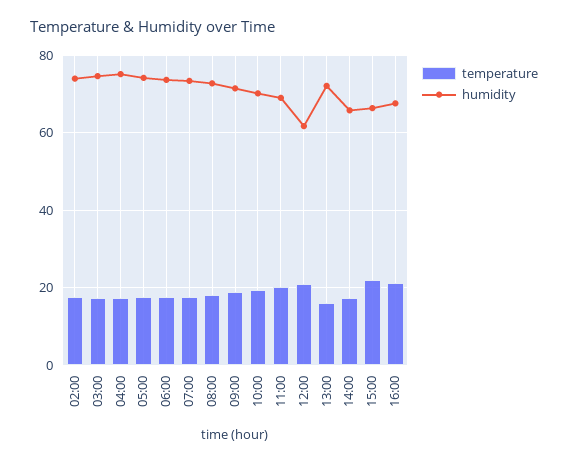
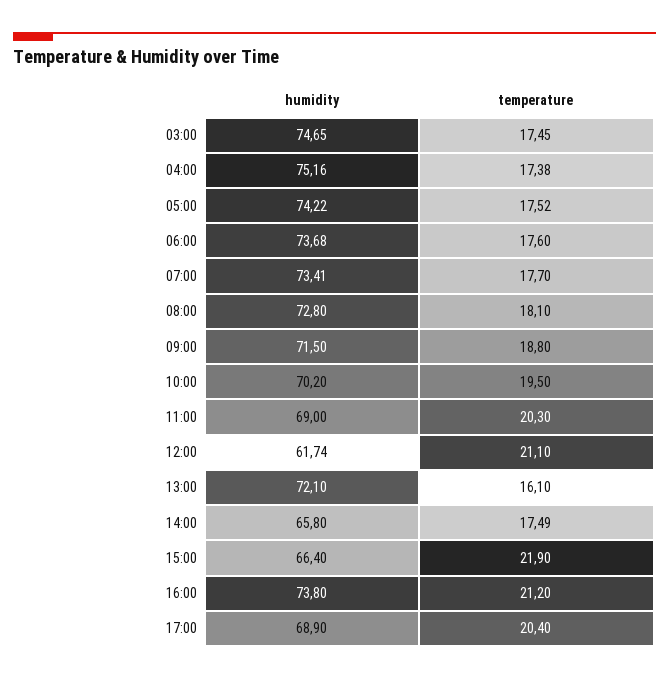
temperature, 02:00: 18 -> none
humidity, 02:00: 74 -> none
humidity, 16:00: 68 -> 73.8
humidity, 17:00: none -> 68.9
temperature, 17:00: none -> 20.4

